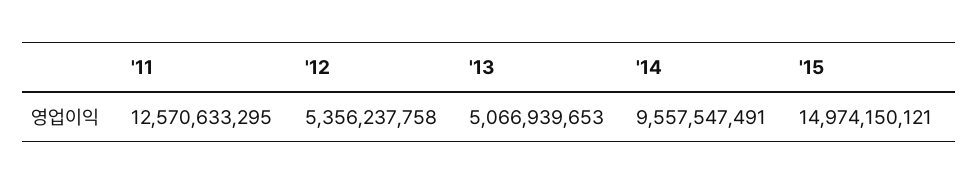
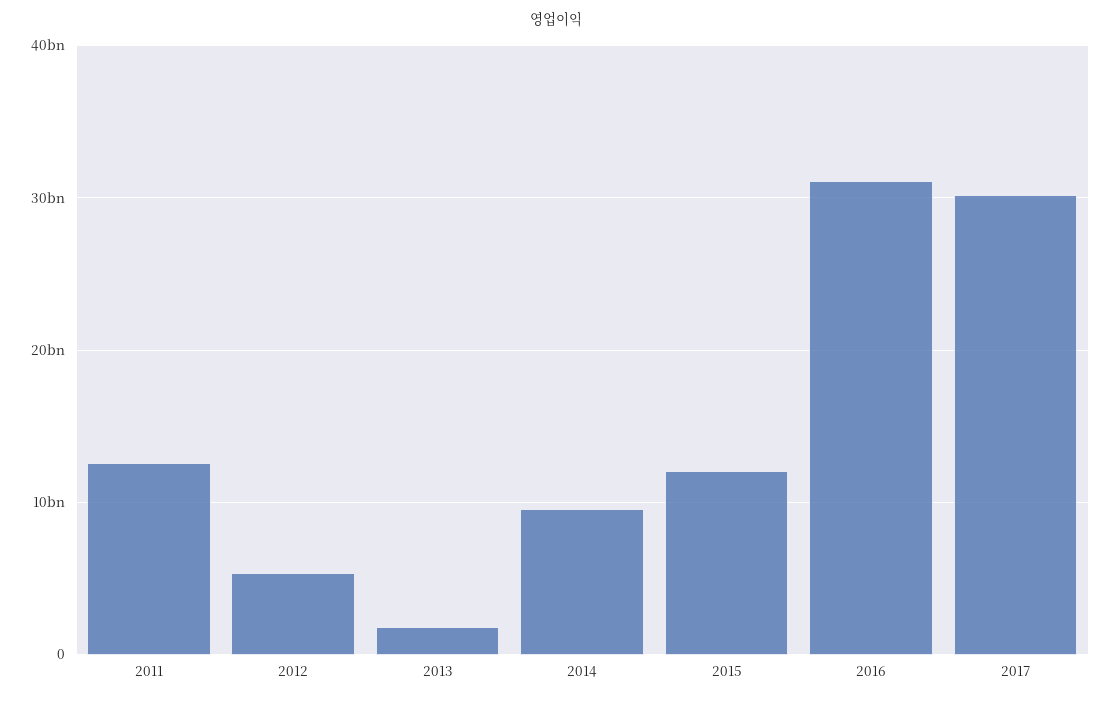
'13: 5066939653 -> 2000000000
'15: 14974150121 -> 12000000000
2016: none -> 31000000000
2017: none -> 30000000000

